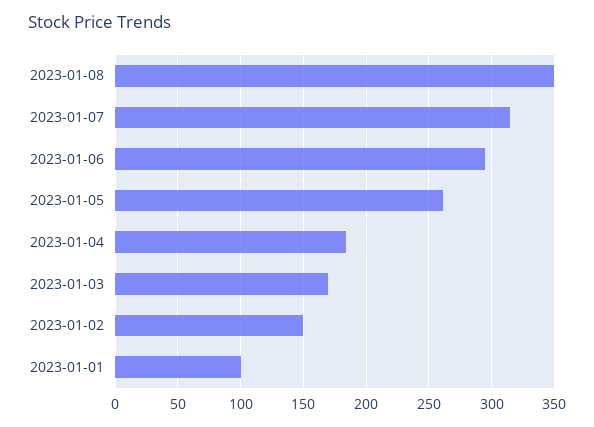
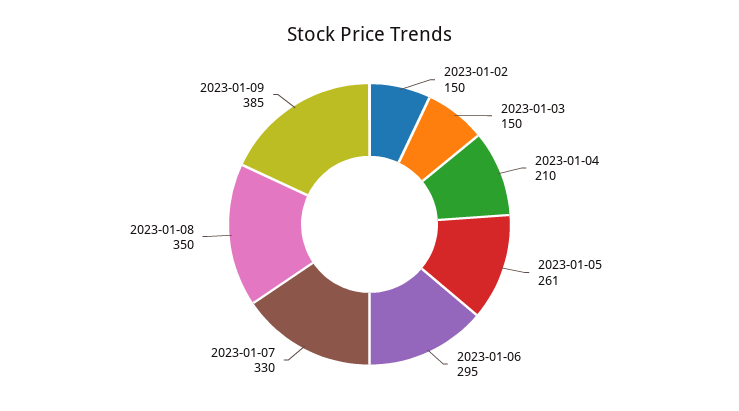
2023-01-07: 315 -> 330
2023-01-04: 185 -> 210
2023-01-03: 170 -> 150
2023-01-01: 100 -> none
2023-01-09: none -> 385

